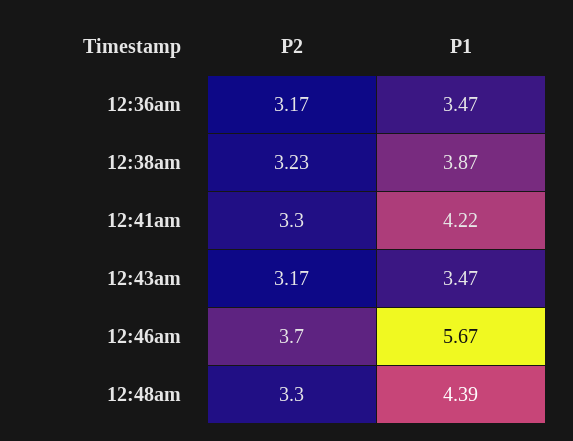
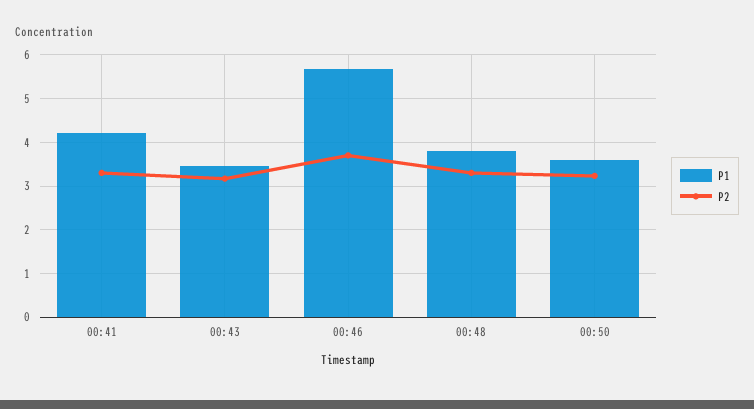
P2, 12:36am: 3.17 -> none
P1, 12:36am: 3.47 -> none
P2, 12:38am: 3.23 -> none
P1, 12:38am: 3.87 -> none
P1, 12:48am: 4.39 -> 3.8
P1, 00:50: none -> 3.6
P2, 00:50: none -> 3.2

